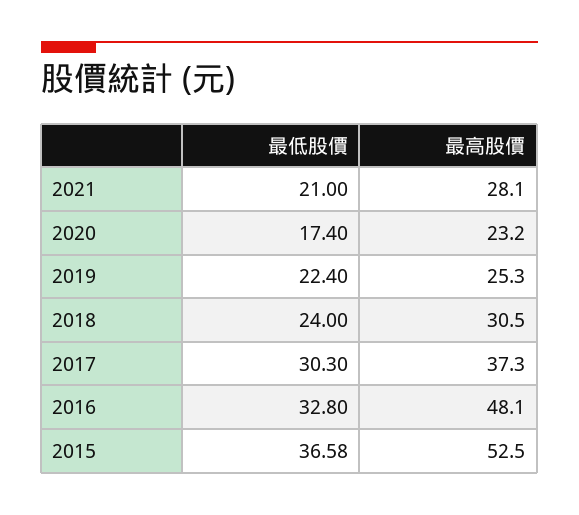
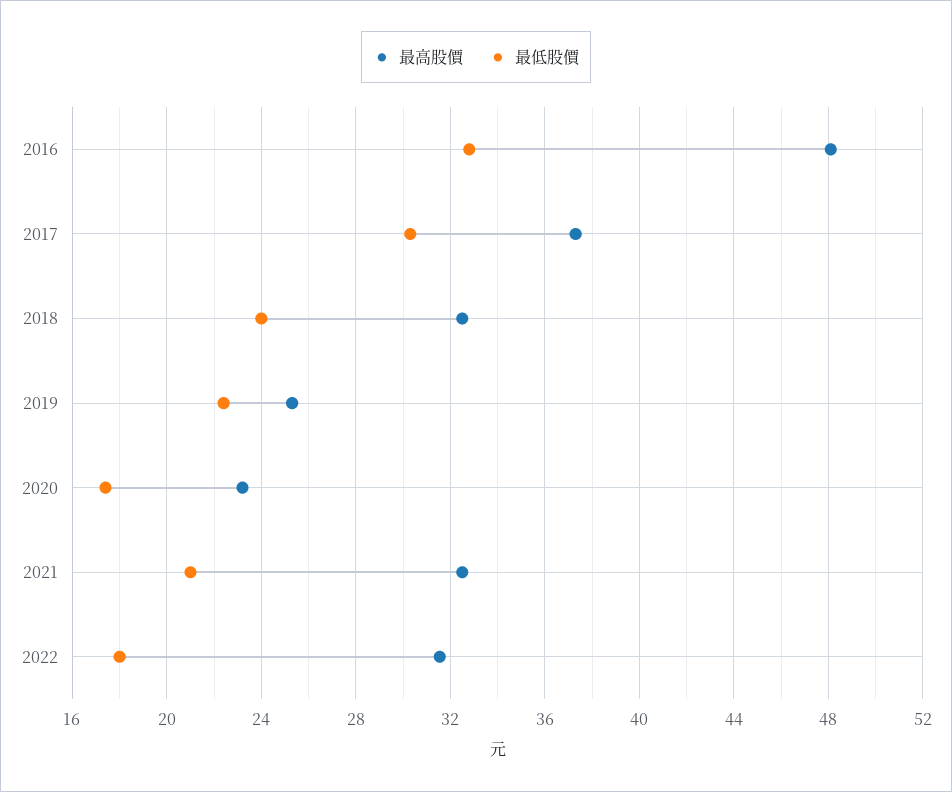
最高股價, 2021: 28.1 -> 32.5
最高股價, 2018: 30.5 -> 32.5
最低股價, 2015: 36.58 -> none
最高股價, 2015: 52.5 -> none
最高股價, 2022: none -> 31.5
最低股價, 2022: none -> 18

